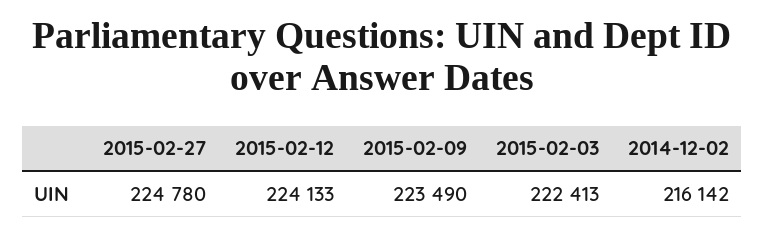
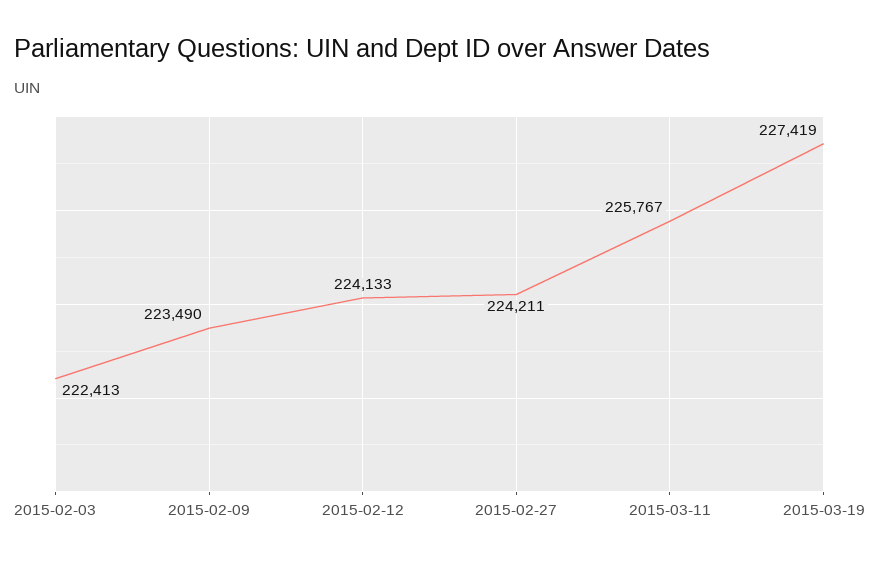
2015-02-27: 224780 -> 224211
2014-12-02: 216142 -> none
2015-03-11: none -> 225767
2015-03-19: none -> 227419

